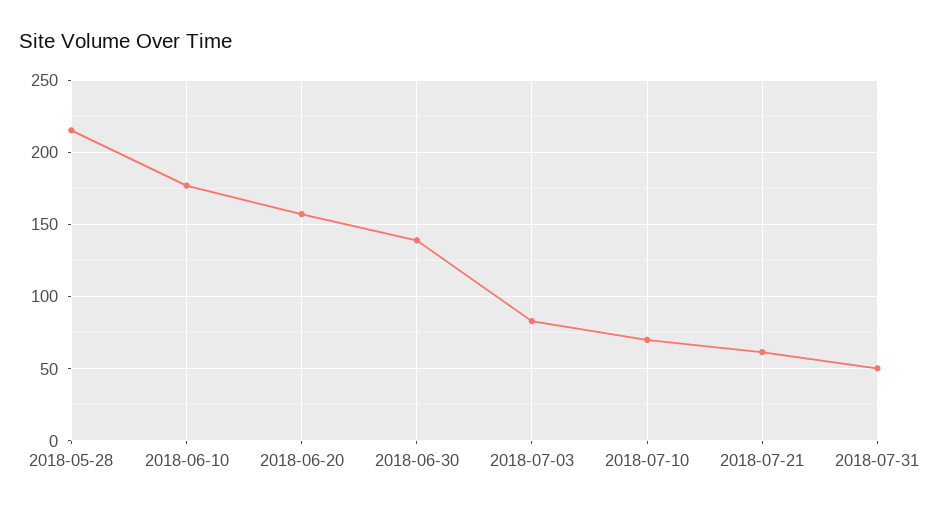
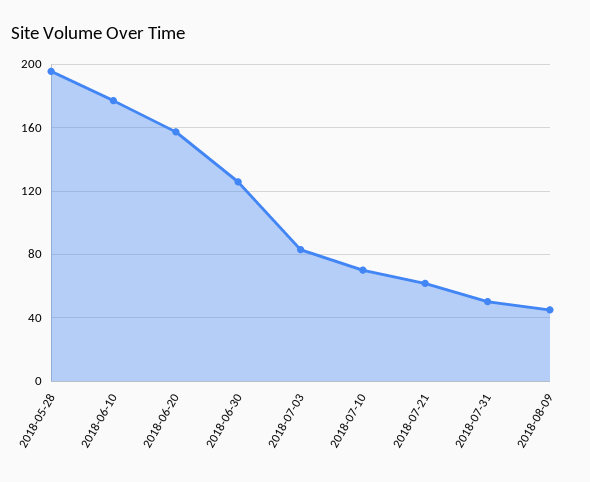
2018-05-28: 215 -> 195
2018-06-30: 140 -> 125
2018-08-09: none -> 45

